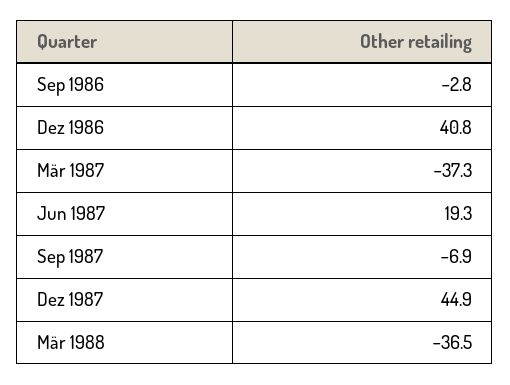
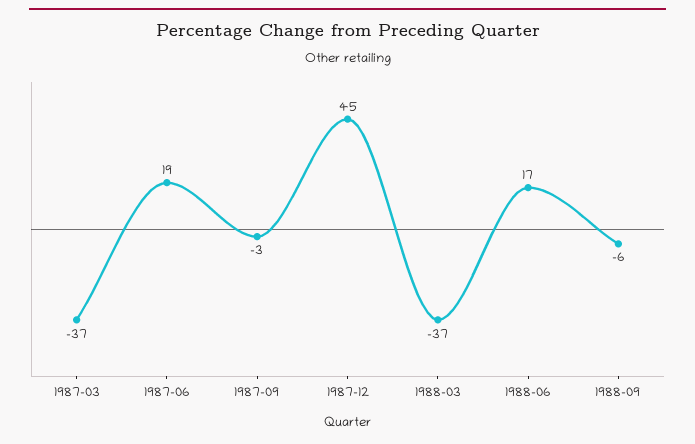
Sep 1986: -2.8 -> none
Dez 1986: 40.8 -> none
Sep 1987: -6.9 -> -3
1988-06: none -> 17
1988-09: none -> -6

